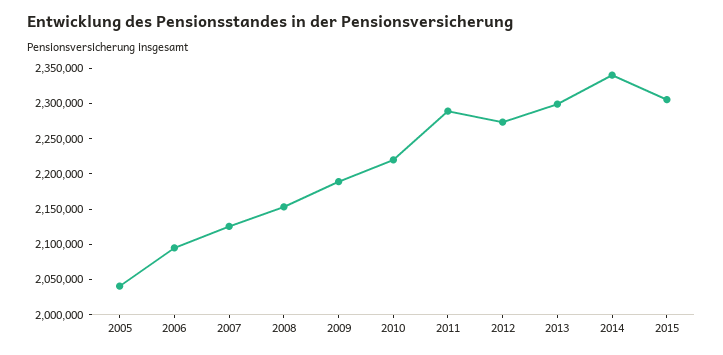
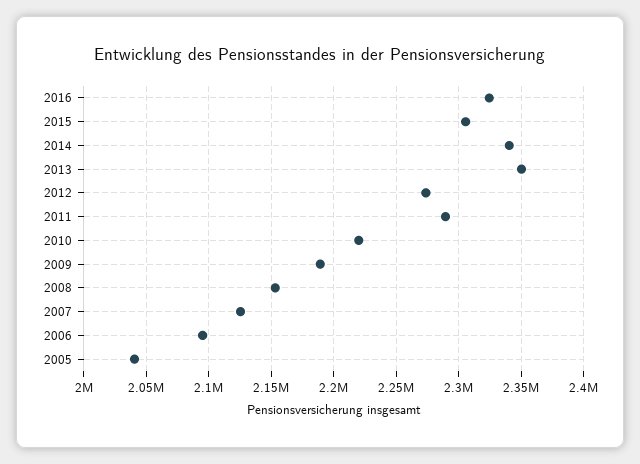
2013: 2300000 -> 2350000
2016: none -> 2325000

